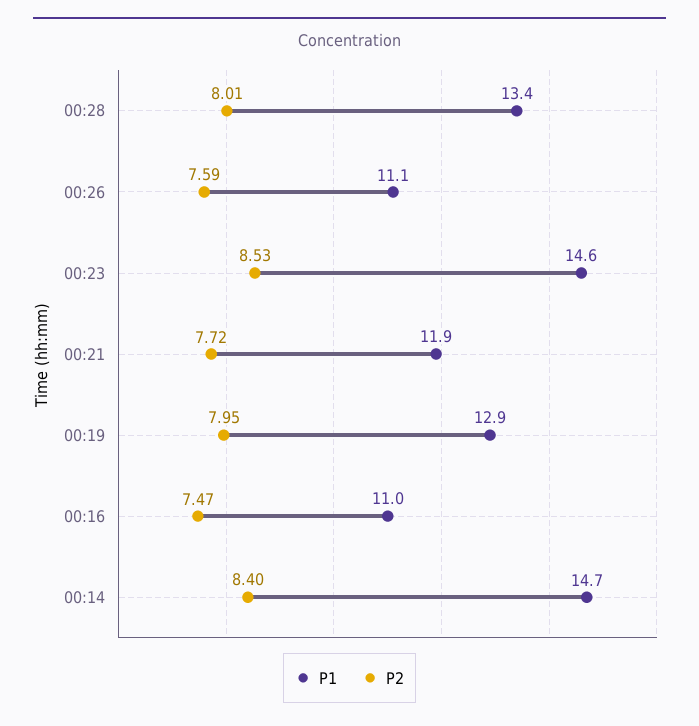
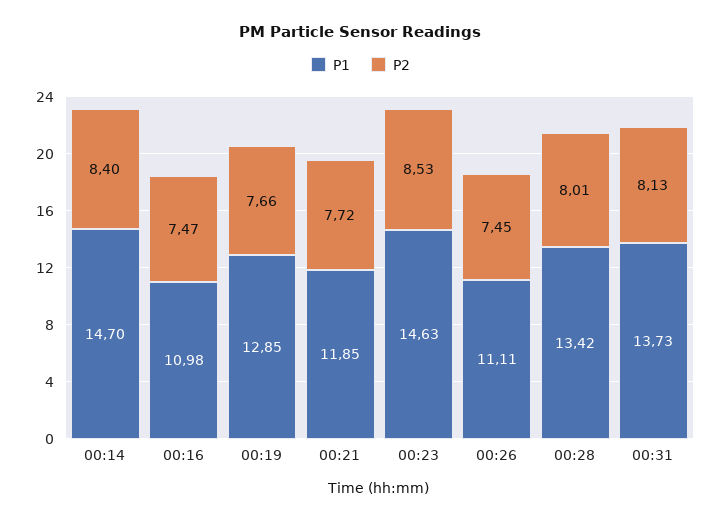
P2, 00:26: 7.59 -> 7.45
P2, 00:19: 7.95 -> 7.66
P1, 00:31: none -> 13.73
P2, 00:31: none -> 8.13

